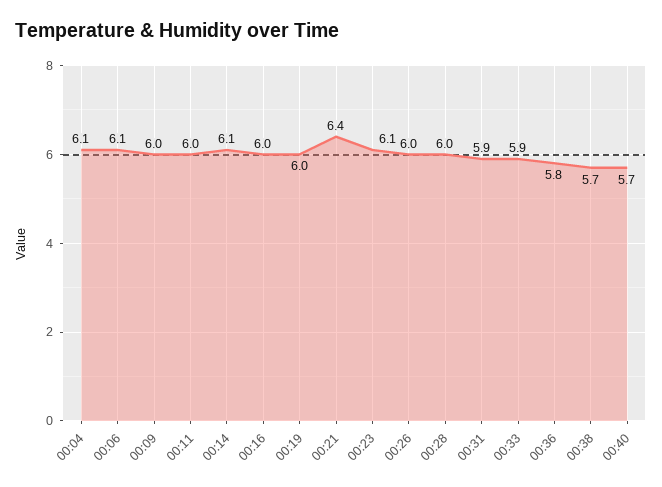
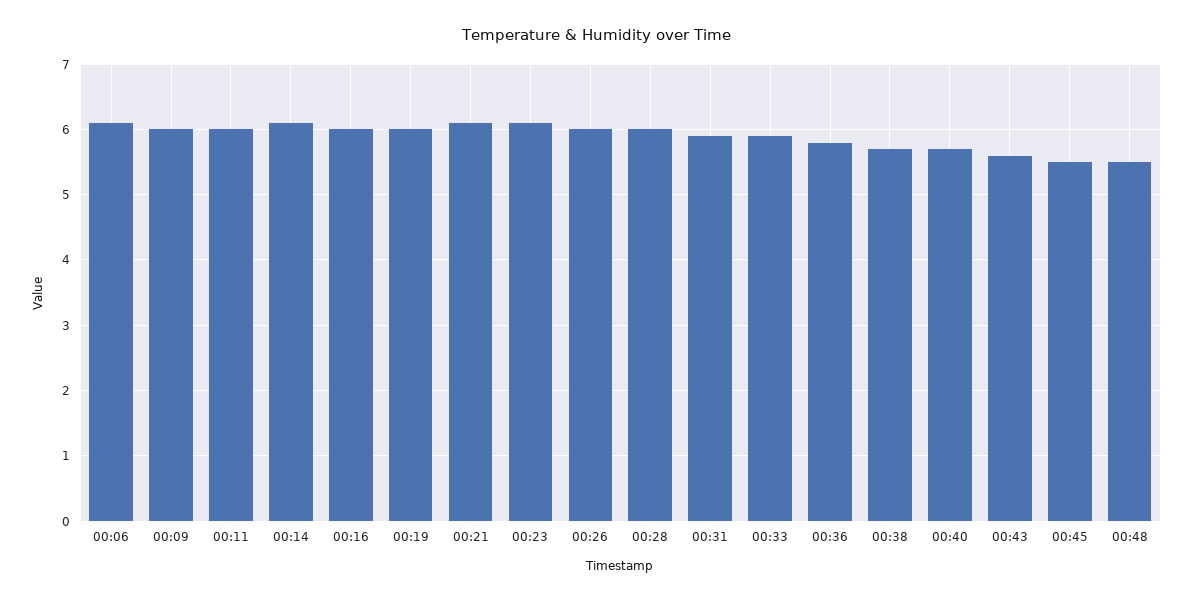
00:04: 6.1 -> none
00:21: 6.4 -> 6.1
00:43: none -> 5.6
00:45: none -> 5.5
00:48: none -> 5.5

